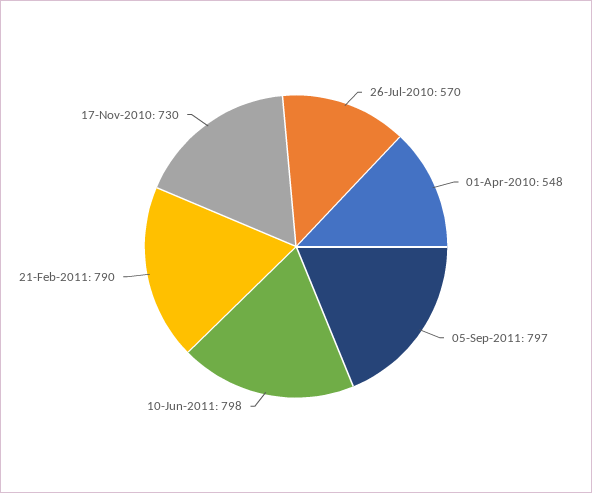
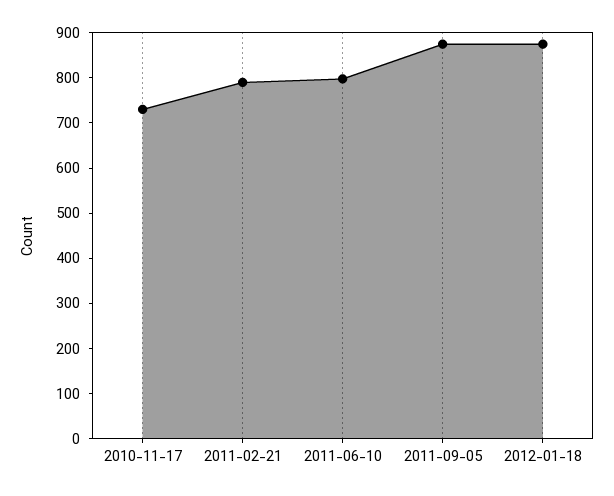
26-Jul-2010: 570 -> none
01-Apr-2010: 548 -> none
05-Sep-2011: 797 -> 880
2012-01-18: none -> 880

